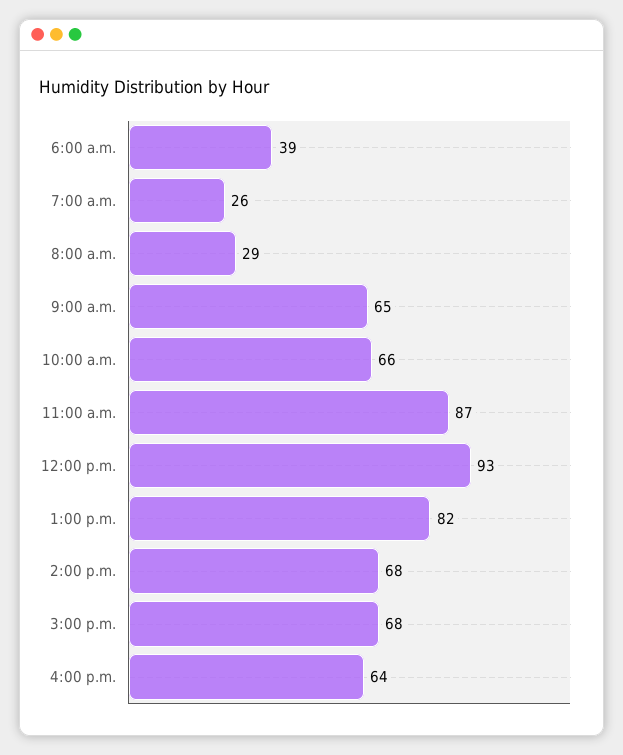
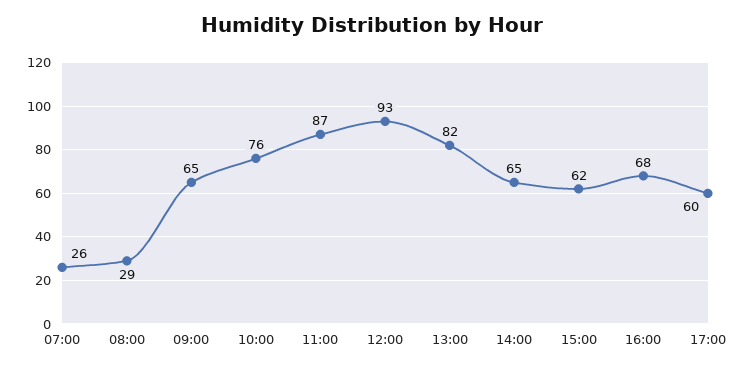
6:00 a.m.: 39 -> none
10:00 a.m.: 66 -> 76
2:00 p.m.: 68 -> 65
3:00 p.m.: 68 -> 62
4:00 p.m.: 64 -> 68
17:00: none -> 60

